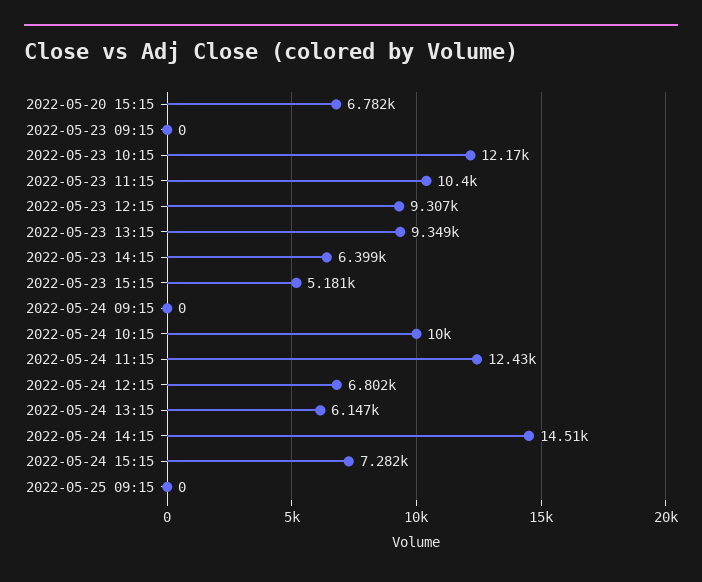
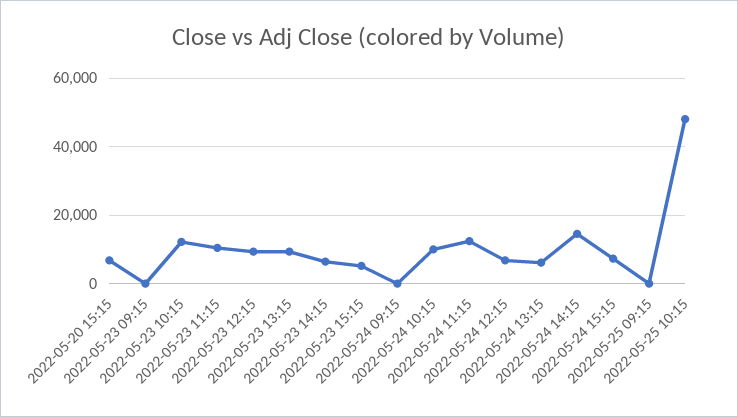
2022-05-25 10:15: none -> 48000

